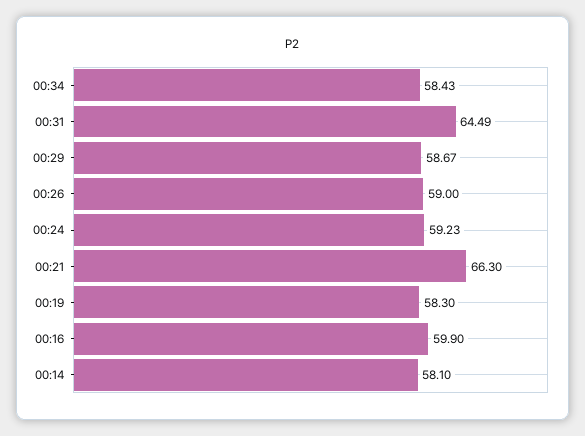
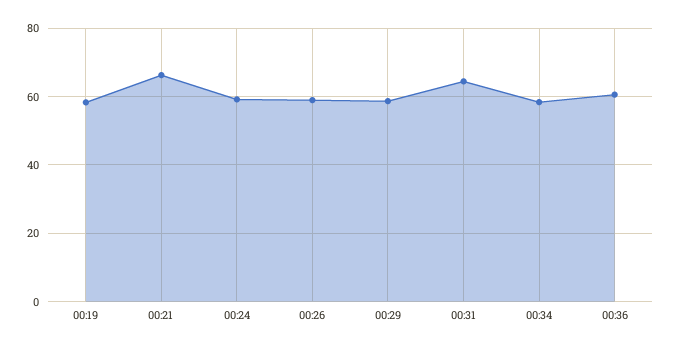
00:16: 59.9 -> none
00:14: 58.1 -> none
00:36: none -> 60

